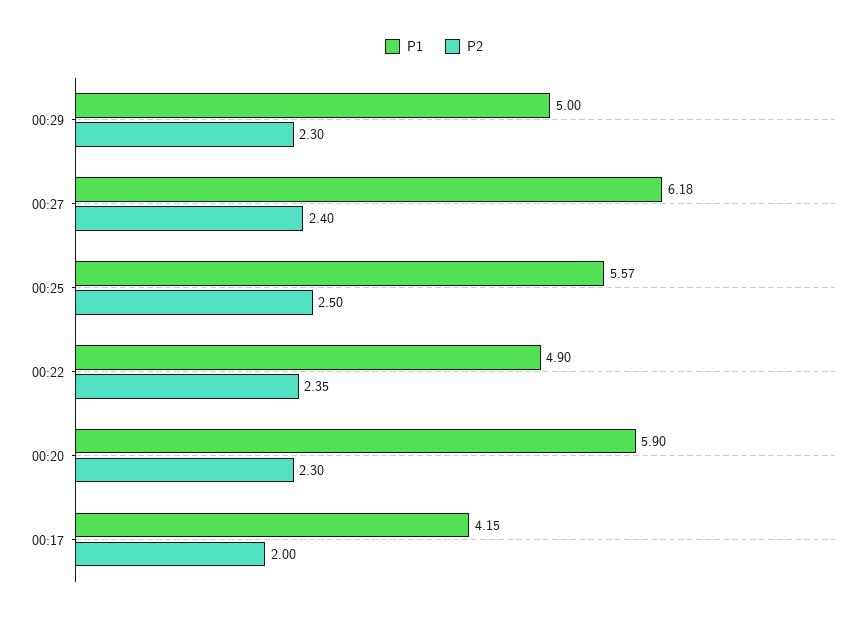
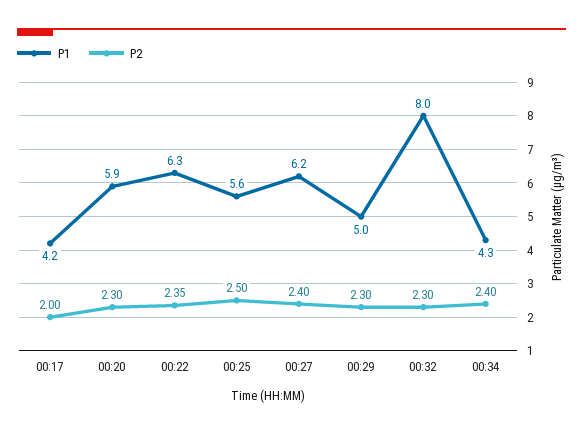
P1, 00:22: 4.9 -> 6.3
P1, 00:32: none -> 8
P2, 00:32: none -> 2.3
P1, 00:34: none -> 4.3
P2, 00:34: none -> 2.4

